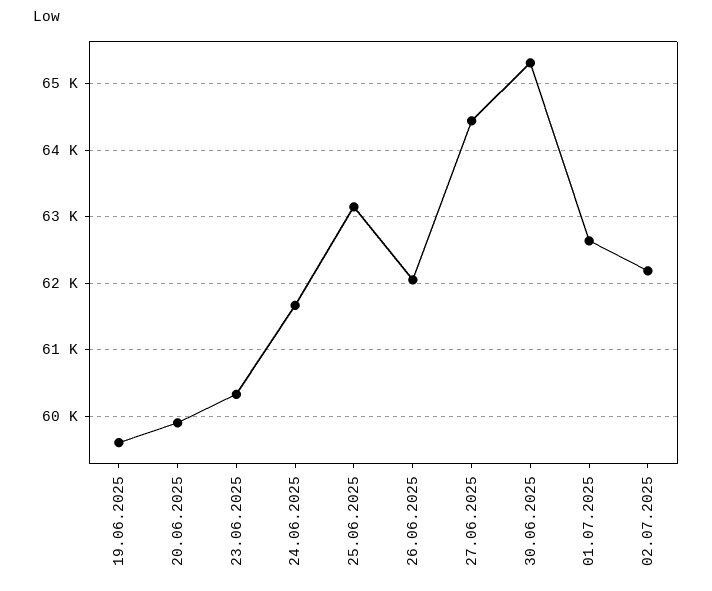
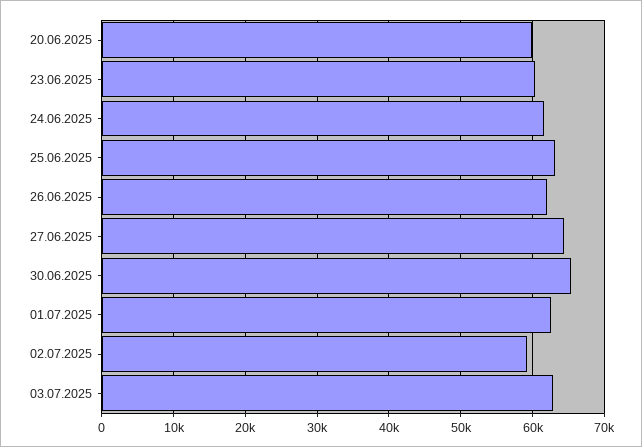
19.06.2025: 59600 -> none
02.07.2025: 62200 -> 59000
03.07.2025: none -> 63000

